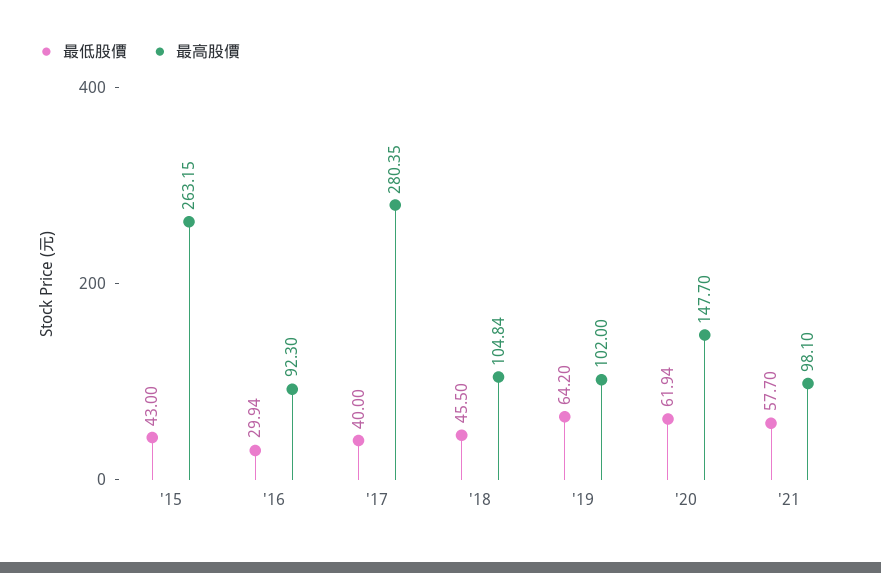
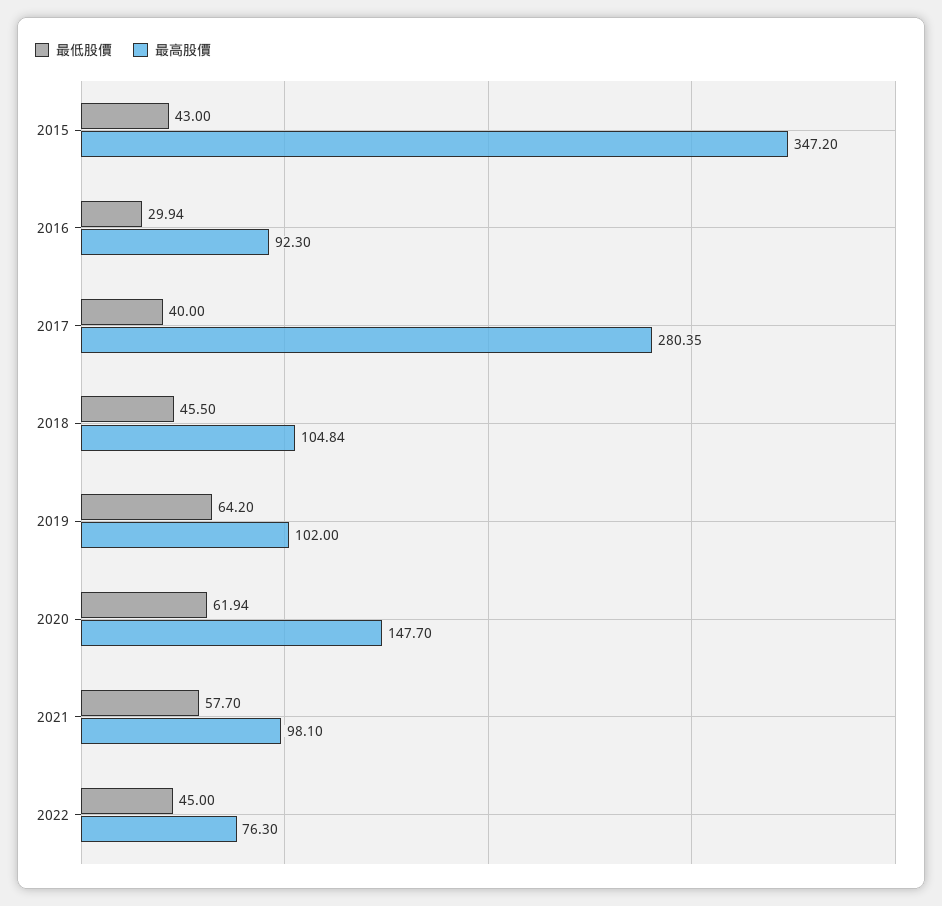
最高股價, '15: 263.15 -> 347.2
最低股價, 2022: none -> 45
最高股價, 2022: none -> 76.3

